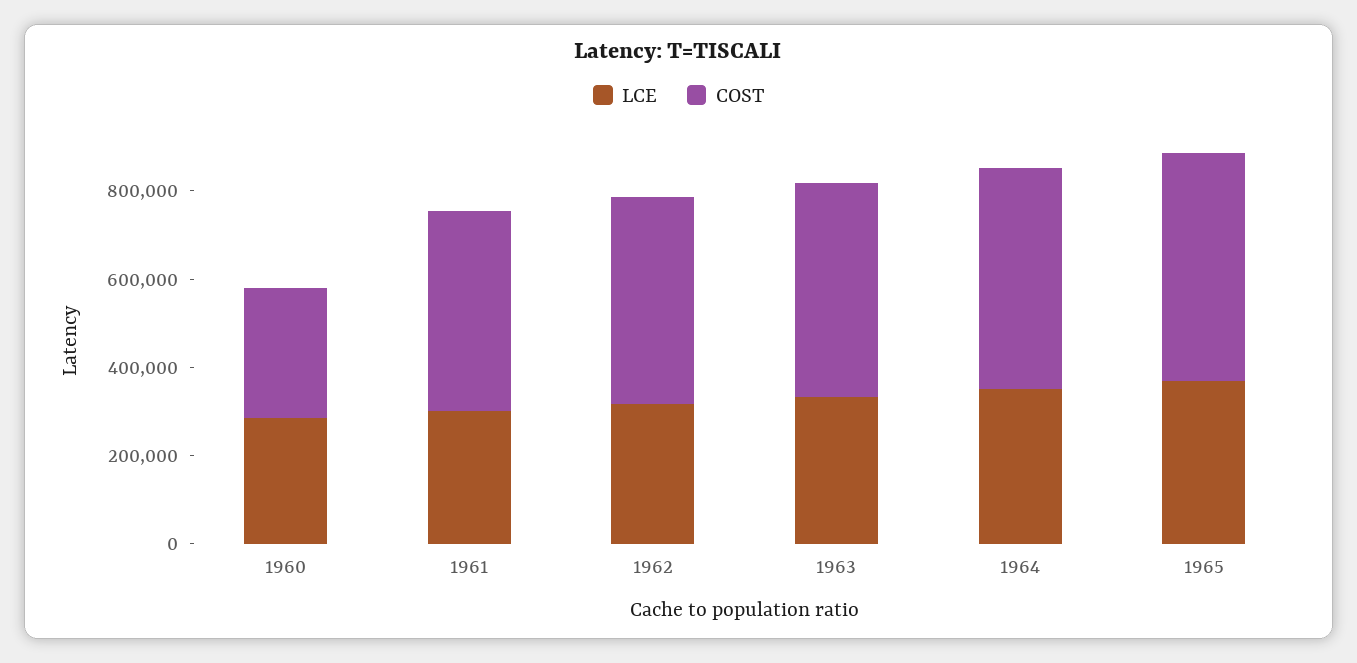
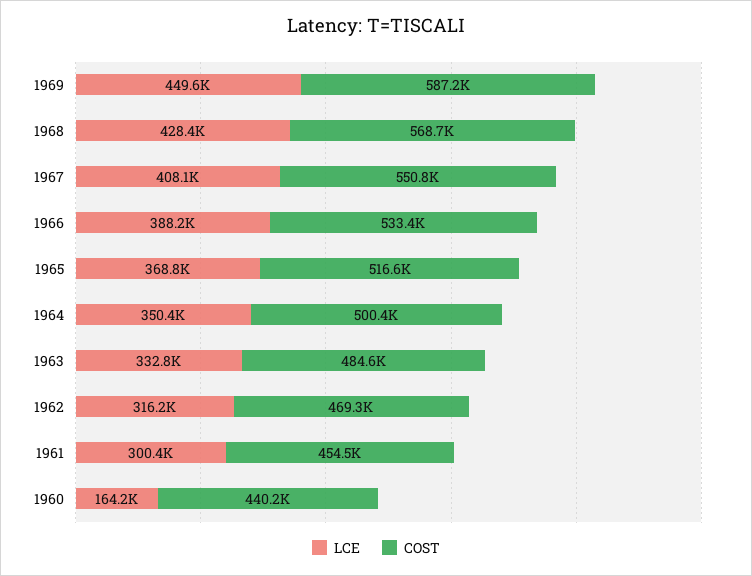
LCE, 1960: 300000 -> 164200
COST, 1960: 300000 -> 440200
LCE, 1969: none -> 449600
COST, 1969: none -> 587200
LCE, 1968: none -> 428400
COST, 1968: none -> 568700
LCE, 1967: none -> 408100
COST, 1967: none -> 550800
LCE, 1966: none -> 388200
COST, 1966: none -> 533400

